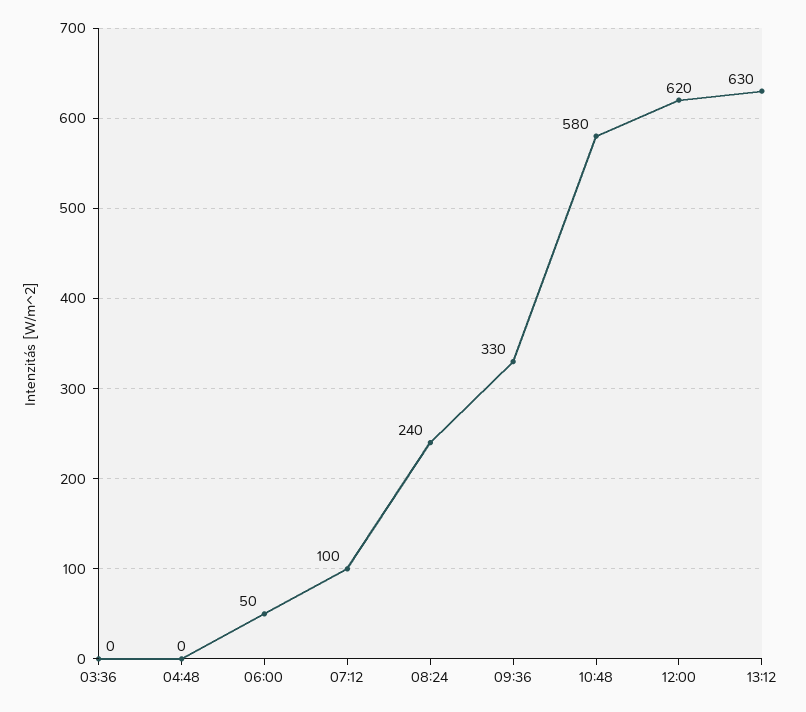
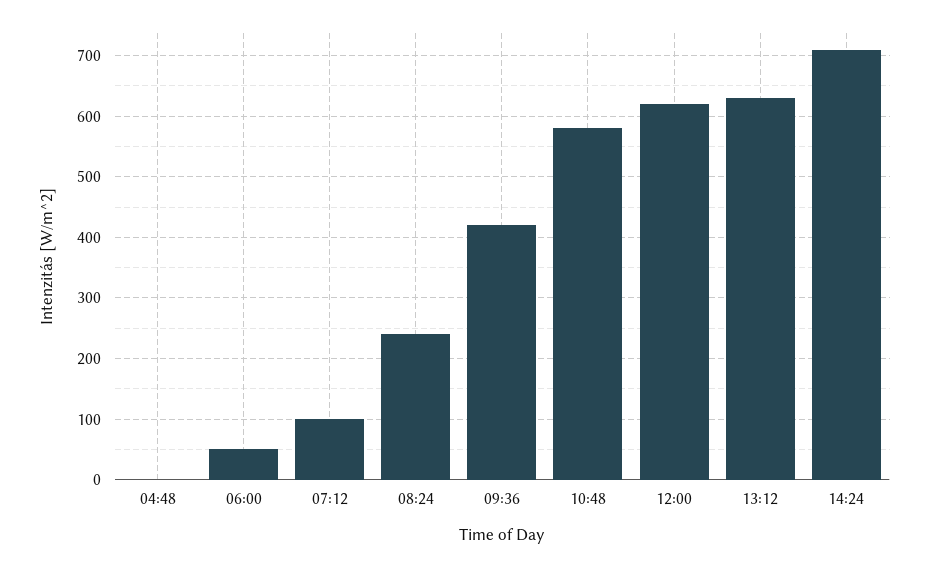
03:36: 0 -> none
09:36: 330 -> 420
14:24: none -> 710

